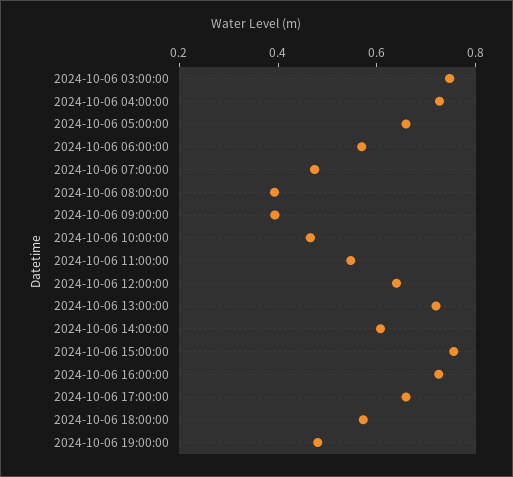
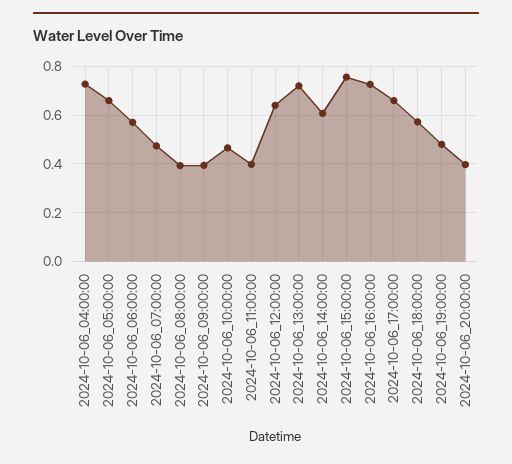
2024-10-06 03:00:00: 0.75 -> none
2024-10-06 11:00:00: 0.55 -> 0.4
2024-10-06_20:00:00: none -> 0.4

